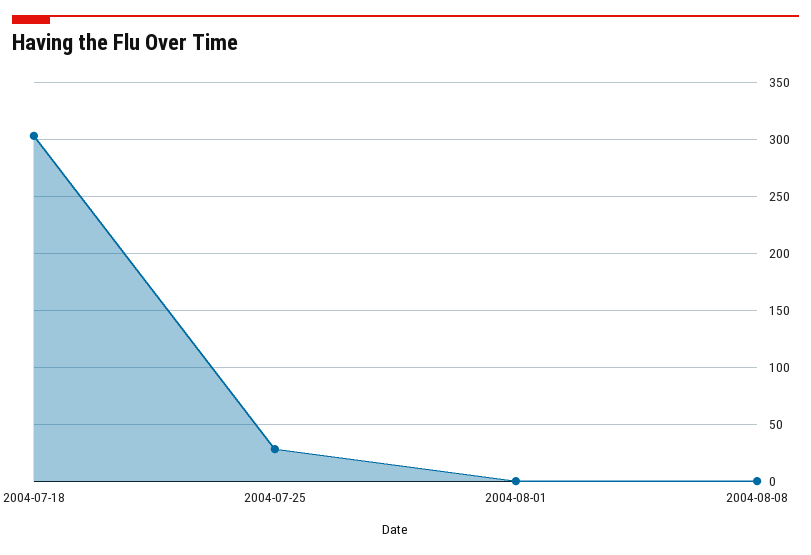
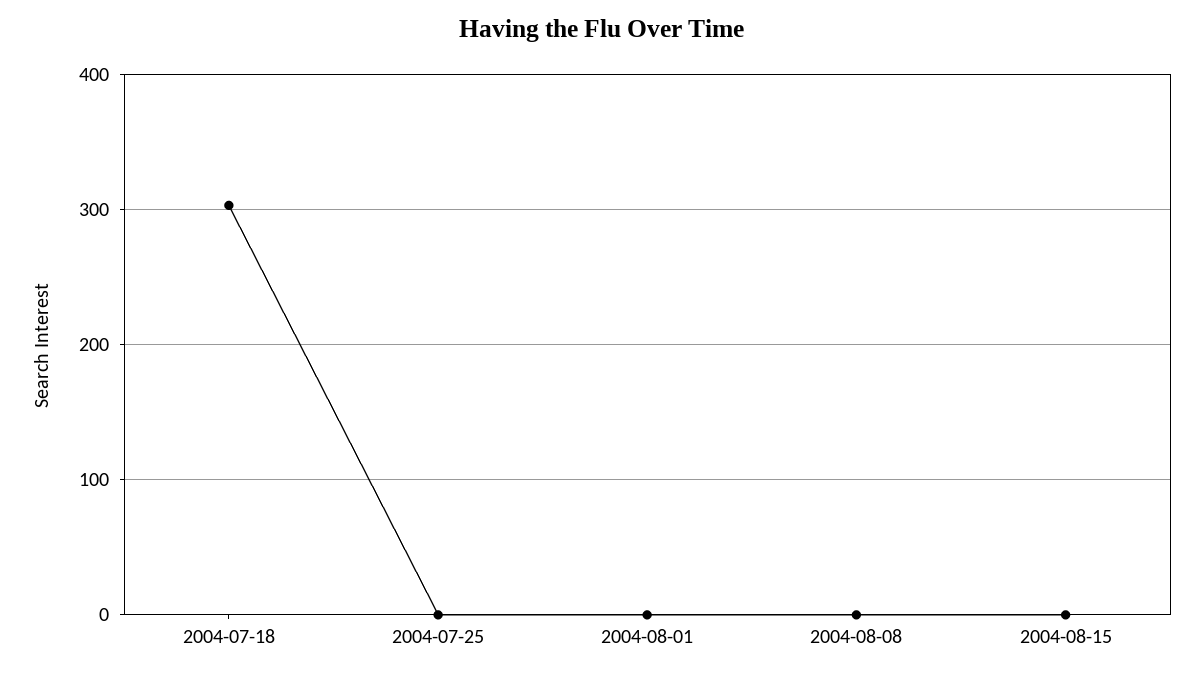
2004-07-25: 30 -> 0
2004-08-15: none -> 0

